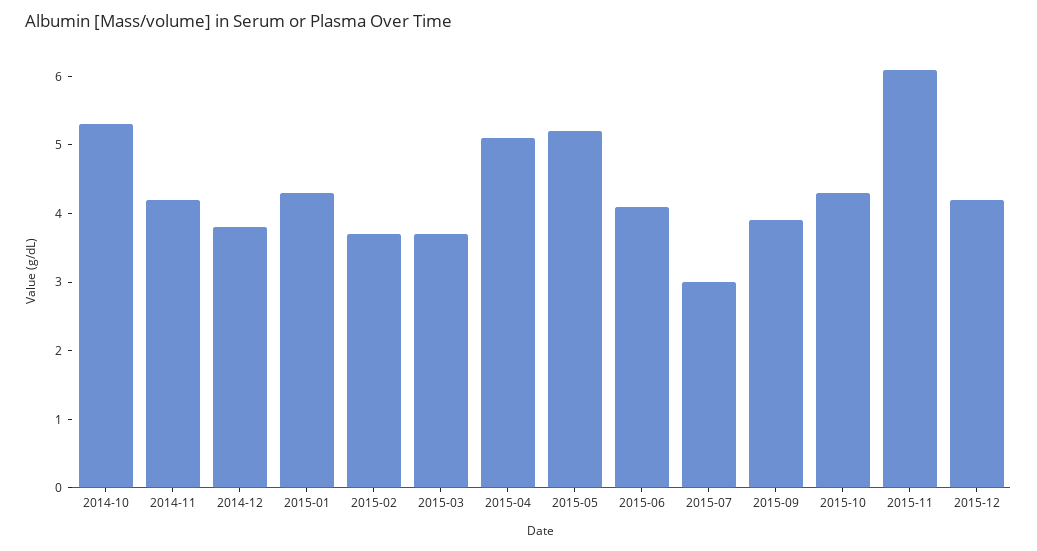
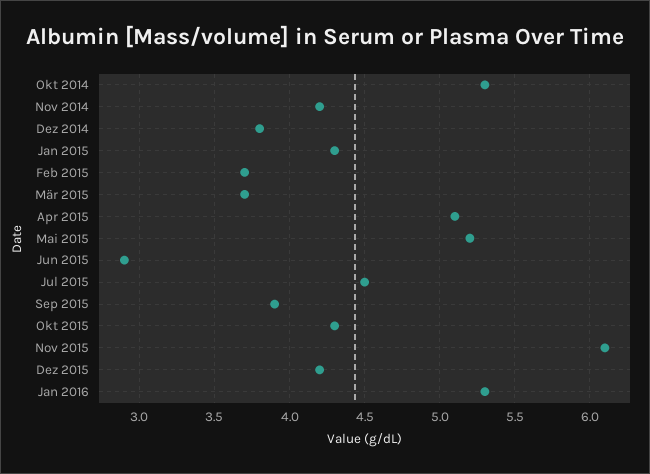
2015-06: 4 -> 2.9
2015-07: 3 -> 4.5
Jan 2016: none -> 5.3

